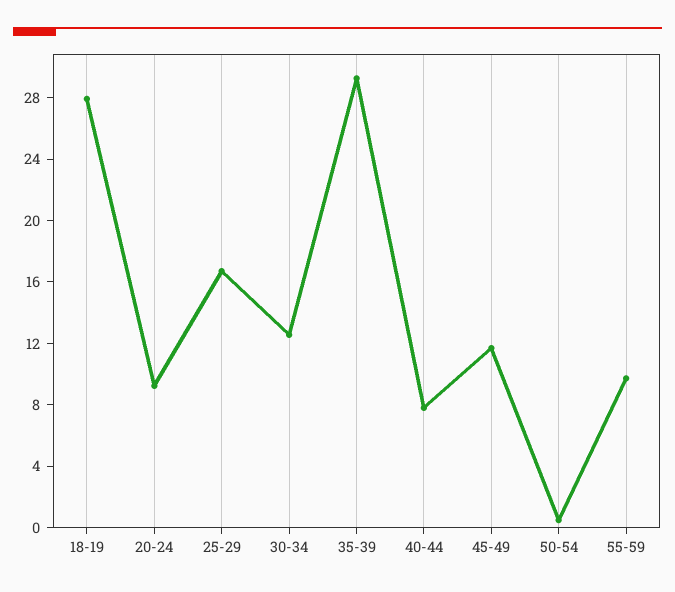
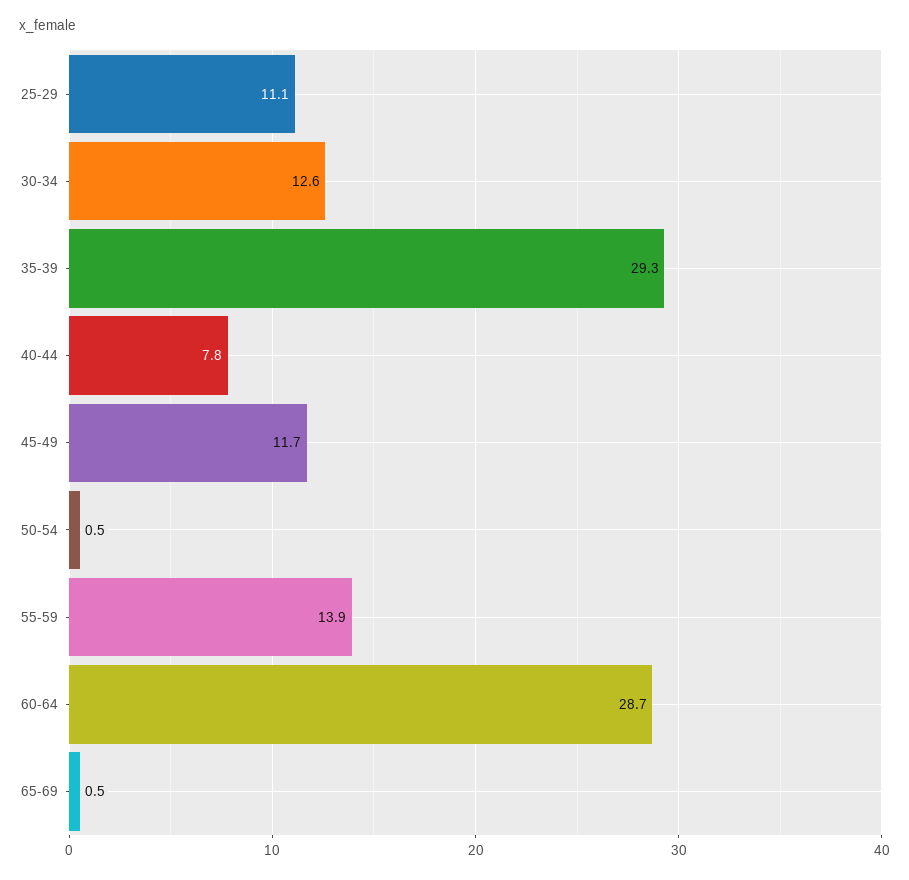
18-19: 28 -> none
20-24: 9 -> none
25-29: 17 -> 11.1
55-59: 10 -> 13.9
60-64: none -> 28.7
65-69: none -> 0.5

